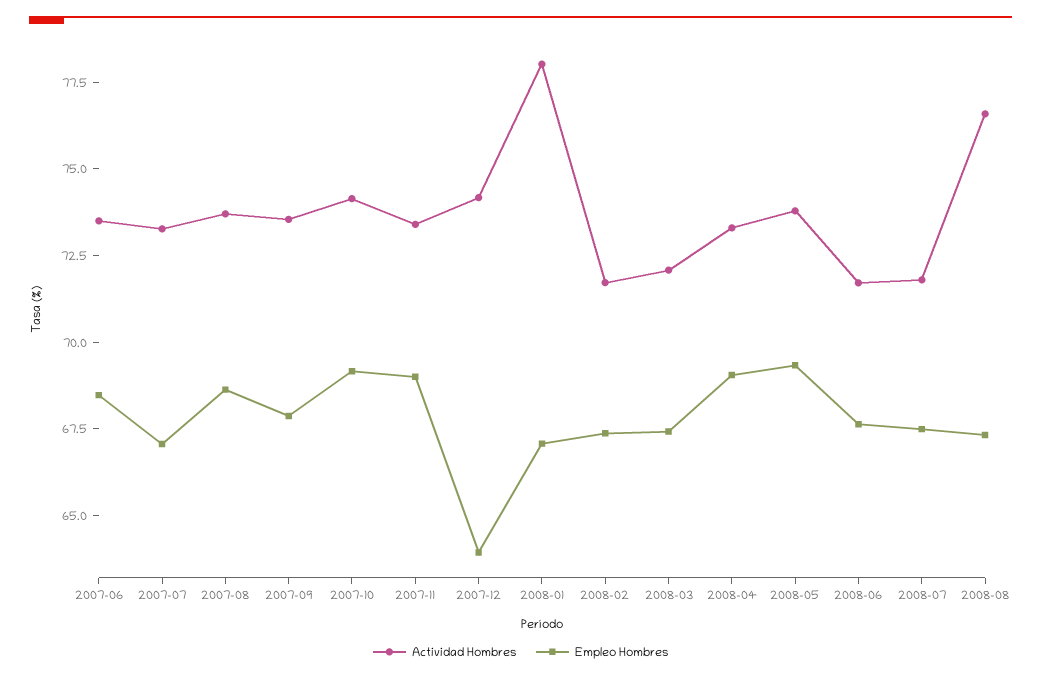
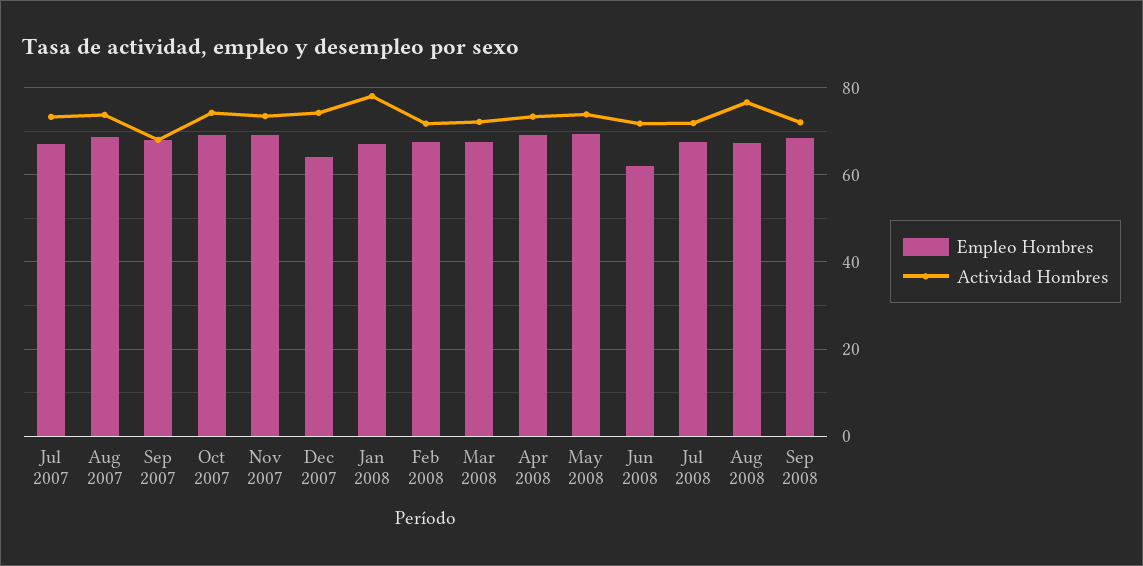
Actividad Hombres, 2007-06: 73.5 -> none
Empleo Hombres, 2007-06: 68.5 -> none
Actividad Hombres, 2007-09: 73.5 -> 68
Empleo Hombres, 2008-06: 67.5 -> 62
Empleo Hombres, Sep 2008: none -> 68
Actividad Hombres, Sep 2008: none -> 72

